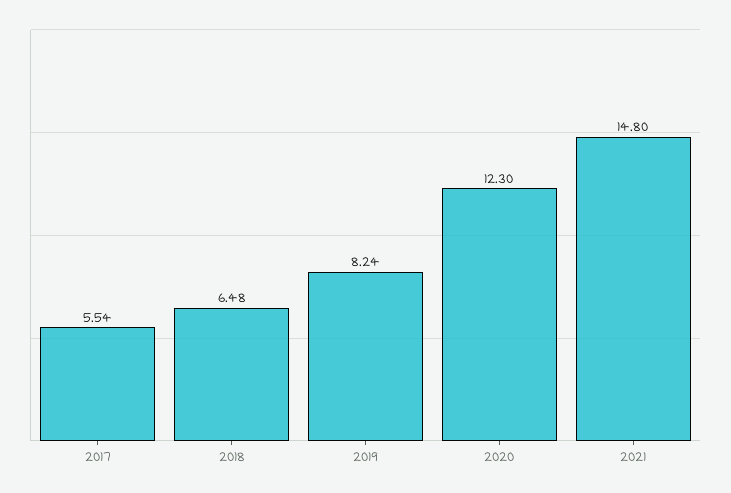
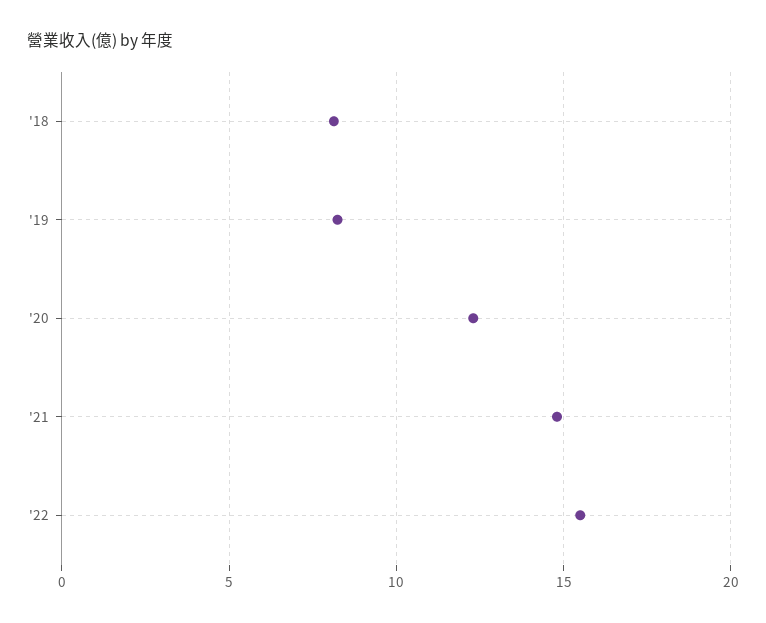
2017: 5.54 -> none
2018: 6.48 -> 8
'22: none -> 15.5

